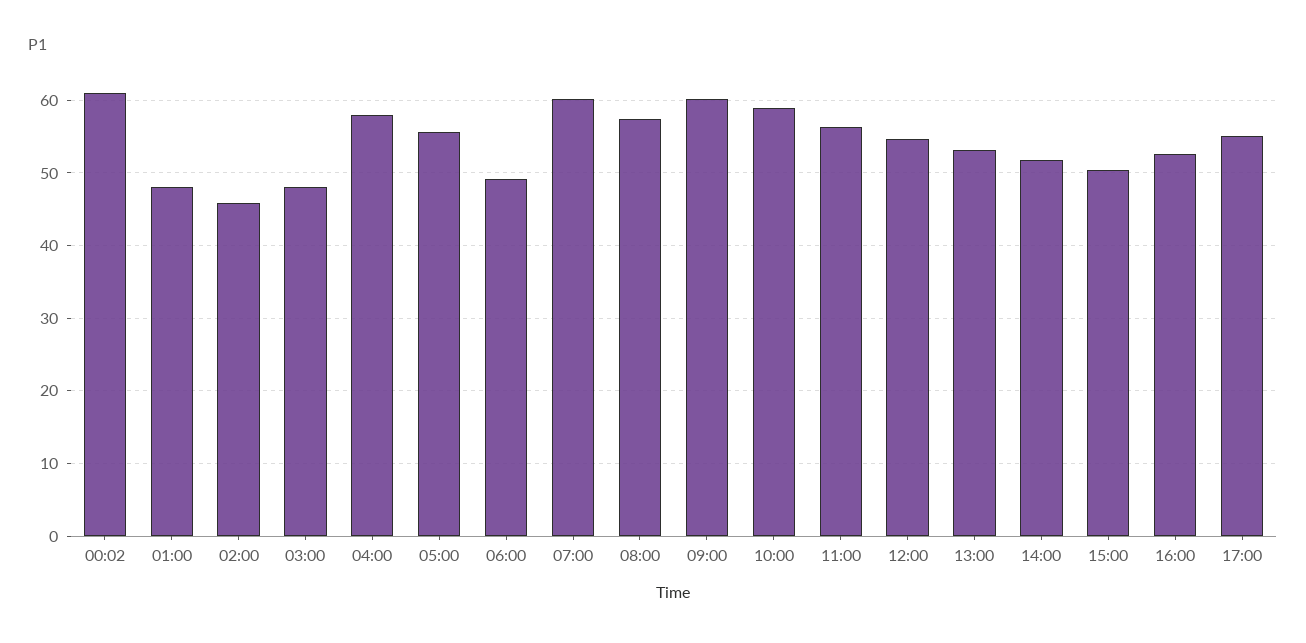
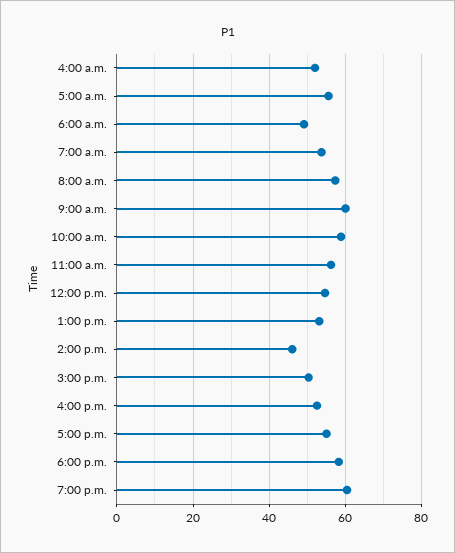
00:02: 61 -> none
01:00: 48 -> none
02:00: 46 -> none
03:00: 48 -> none
04:00: 58 -> 52
07:00: 60 -> 54
14:00: 52 -> 46
6:00 p.m.: none -> 58
7:00 p.m.: none -> 60

